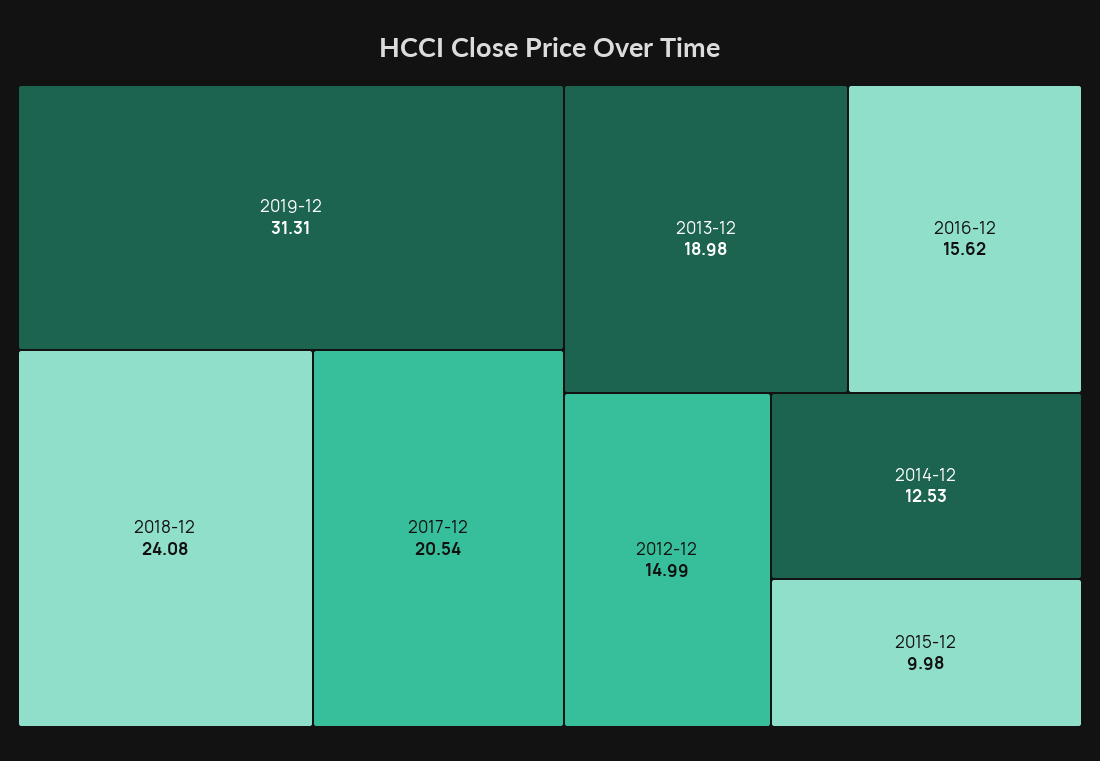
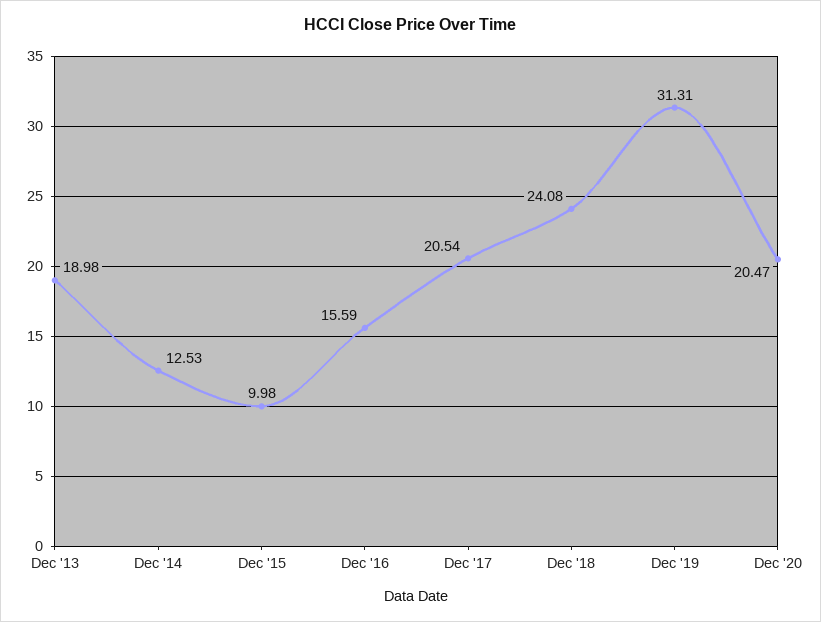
2016-12: 15.62 -> 15.59
2012-12: 14.99 -> none
Dec '20: none -> 20.47

